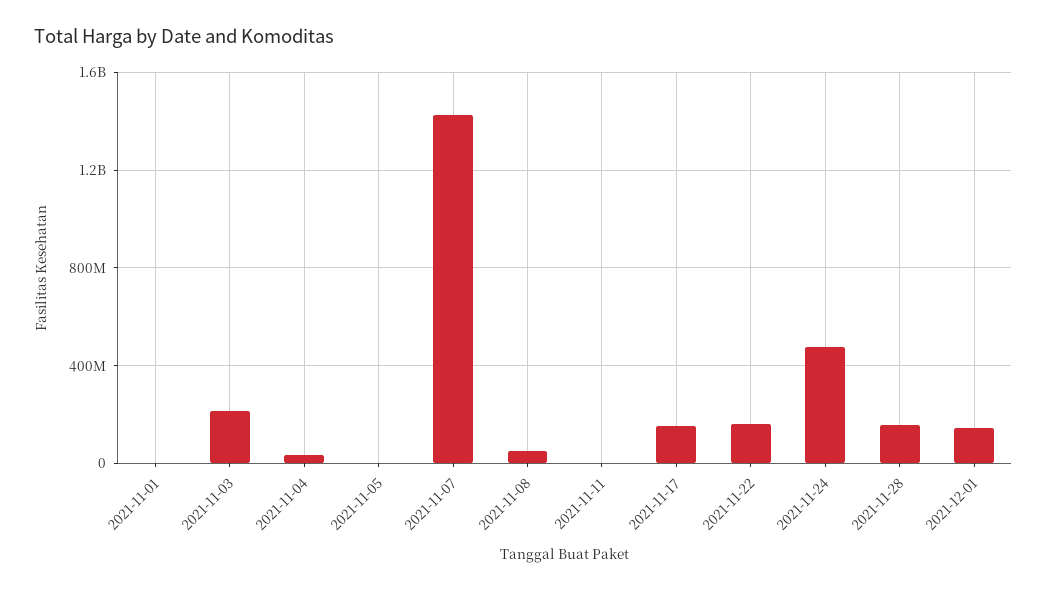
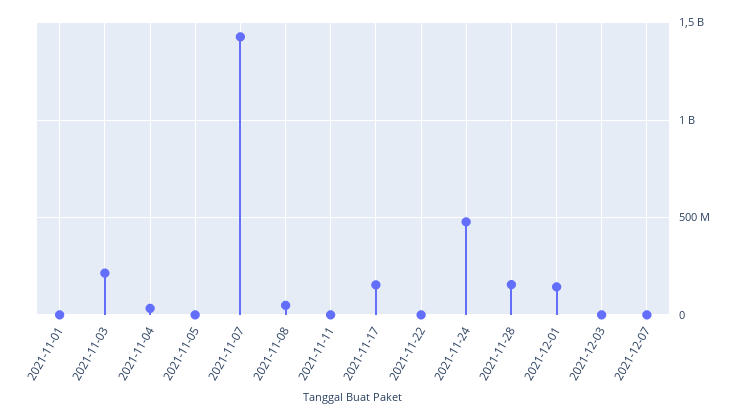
2021-11-22: 150000000 -> 0
2021-12-03: none -> 0
2021-12-07: none -> 0

